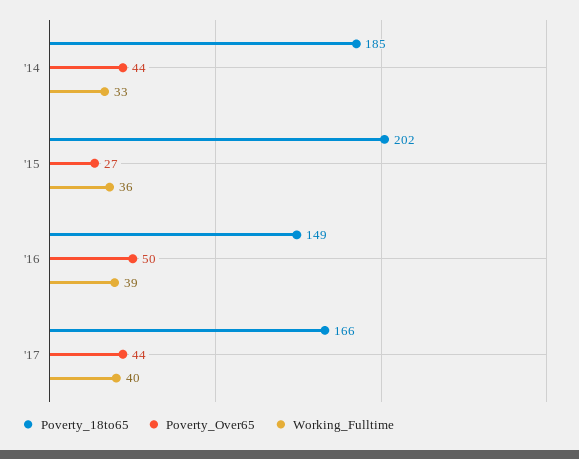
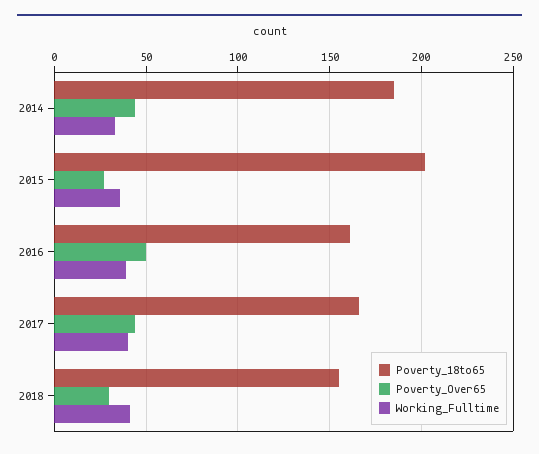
Poverty_18to65, '16: 149 -> 160
Poverty_18to65, 2018: none -> 155
Poverty_Over65, 2018: none -> 30
Working_Fulltime, 2018: none -> 40

